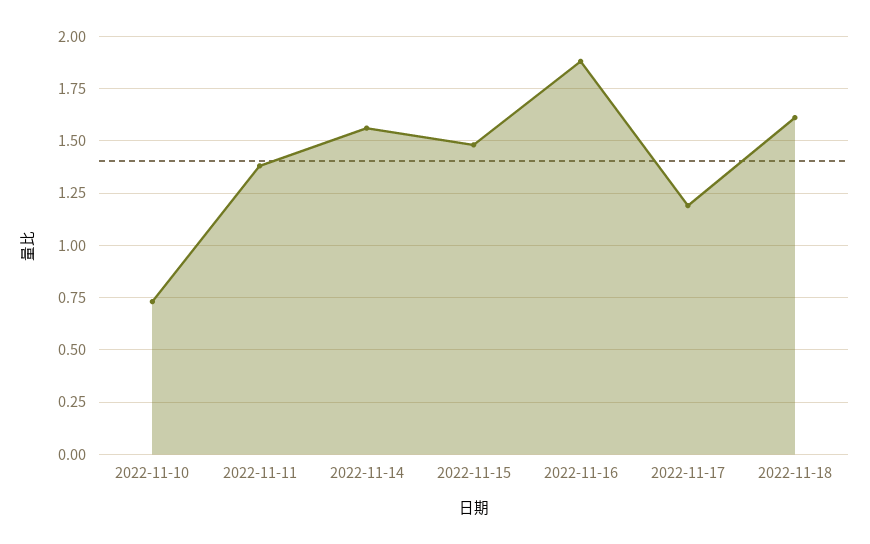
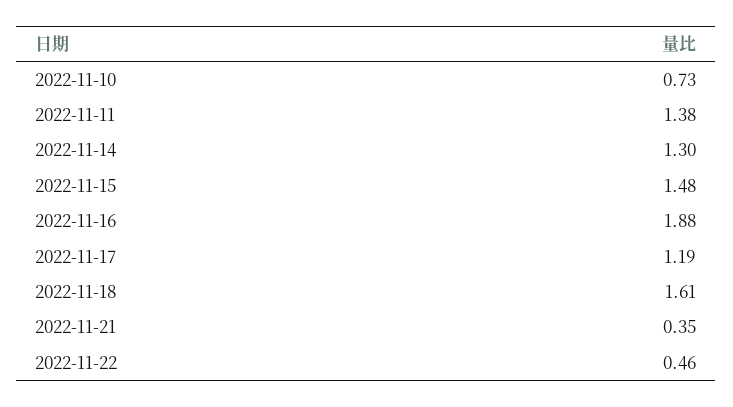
2022-11-14: 1.55 -> 1.3
2022-11-21: none -> 0.35
2022-11-22: none -> 0.46

